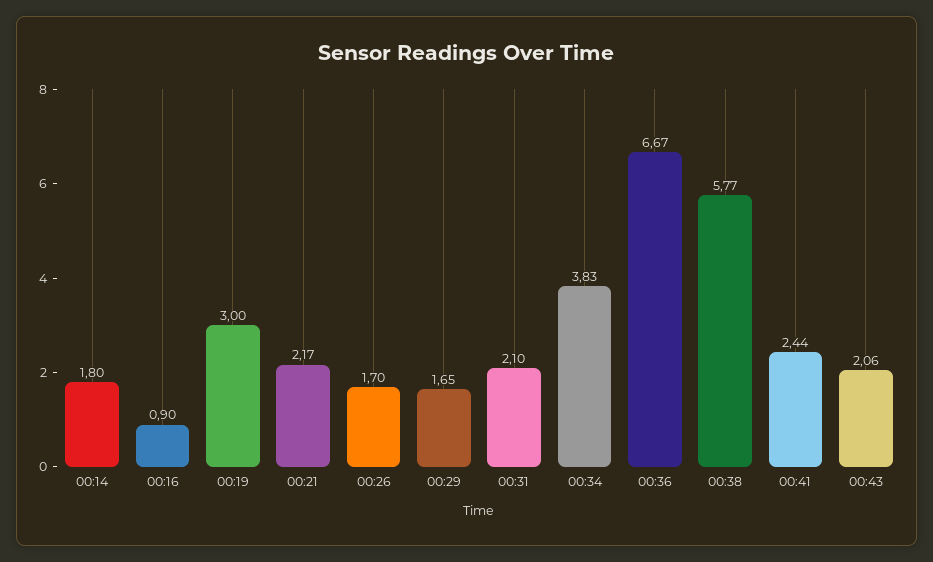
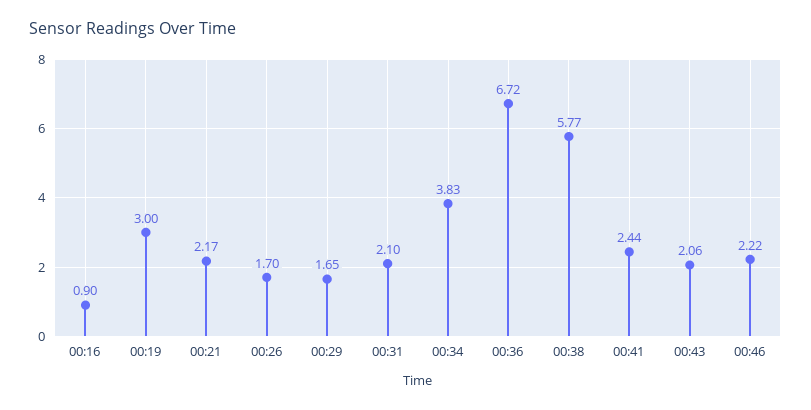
00:14: 1.8 -> none
00:36: 6.67 -> 6.72
00:46: none -> 2.22

